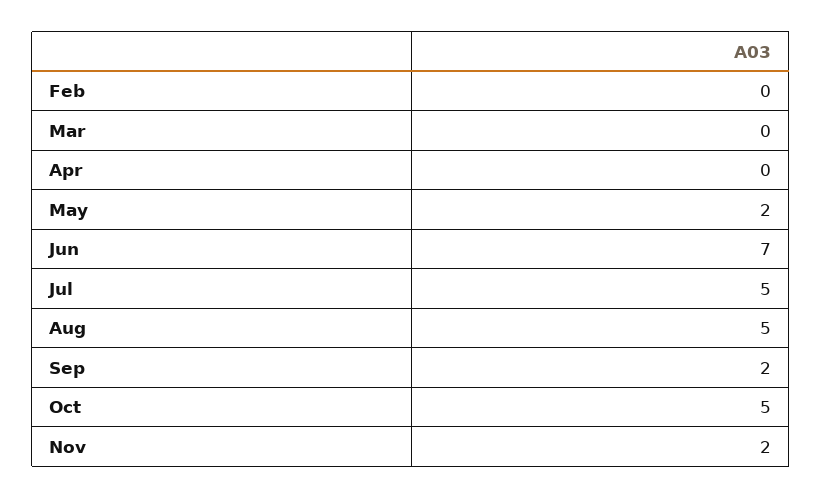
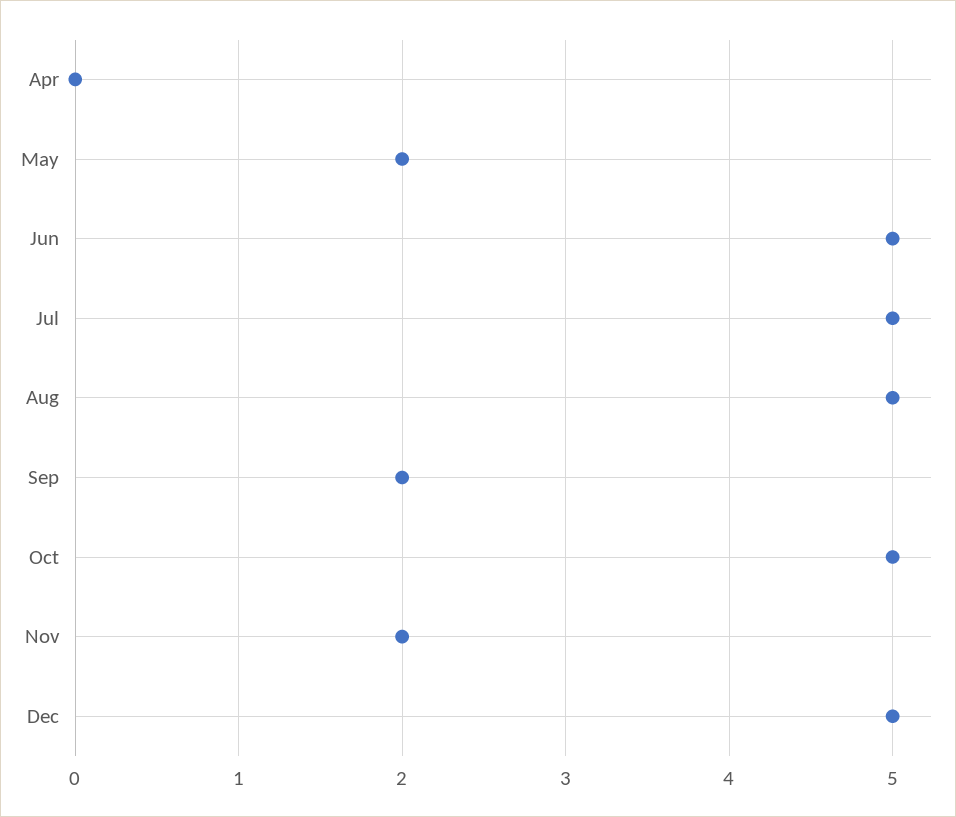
Feb: 0 -> none
Mar: 0 -> none
Jun: 7 -> 5
Dec: none -> 5

